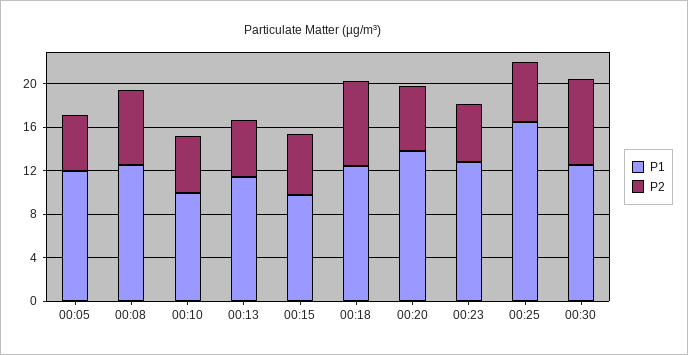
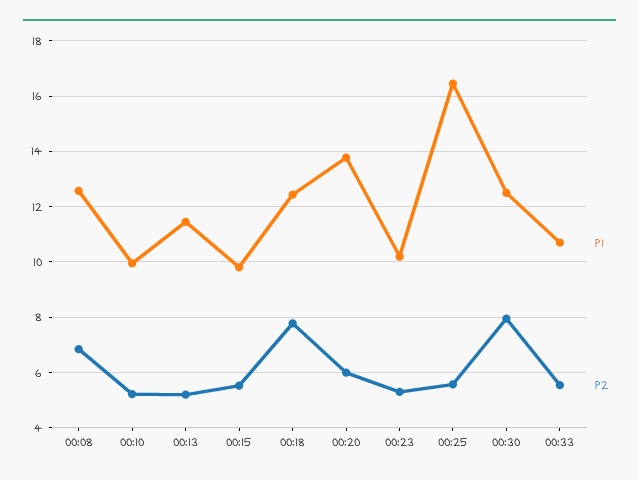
P1, 00:05: 12 -> none
P2, 00:05: 5 -> none
P1, 00:23: 13 -> 10.25
P1, 00:33: none -> 10.75
P2, 00:33: none -> 5.5

